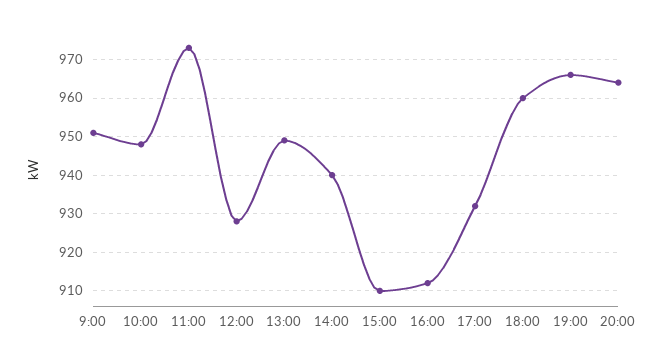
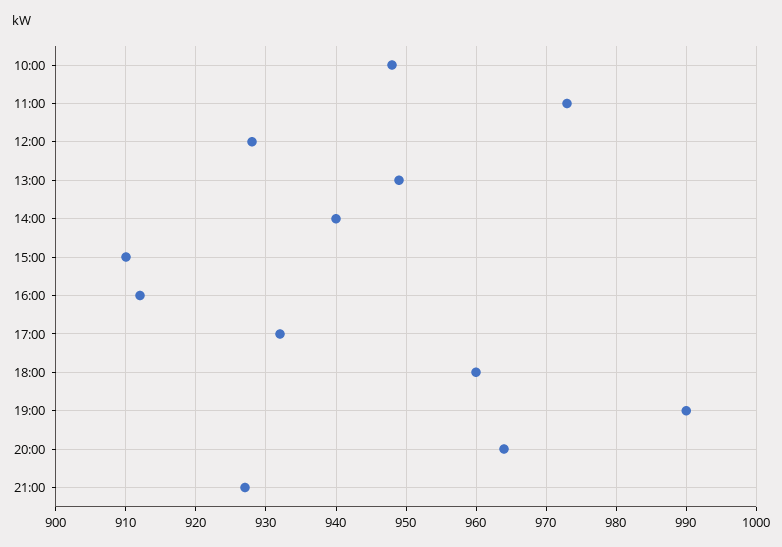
9:00: 950 -> none
19:00: 965 -> 990
21:00: none -> 927

